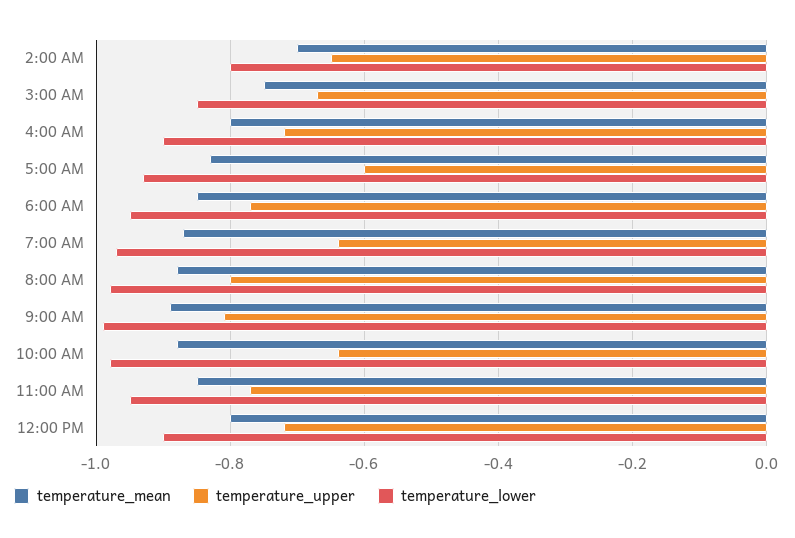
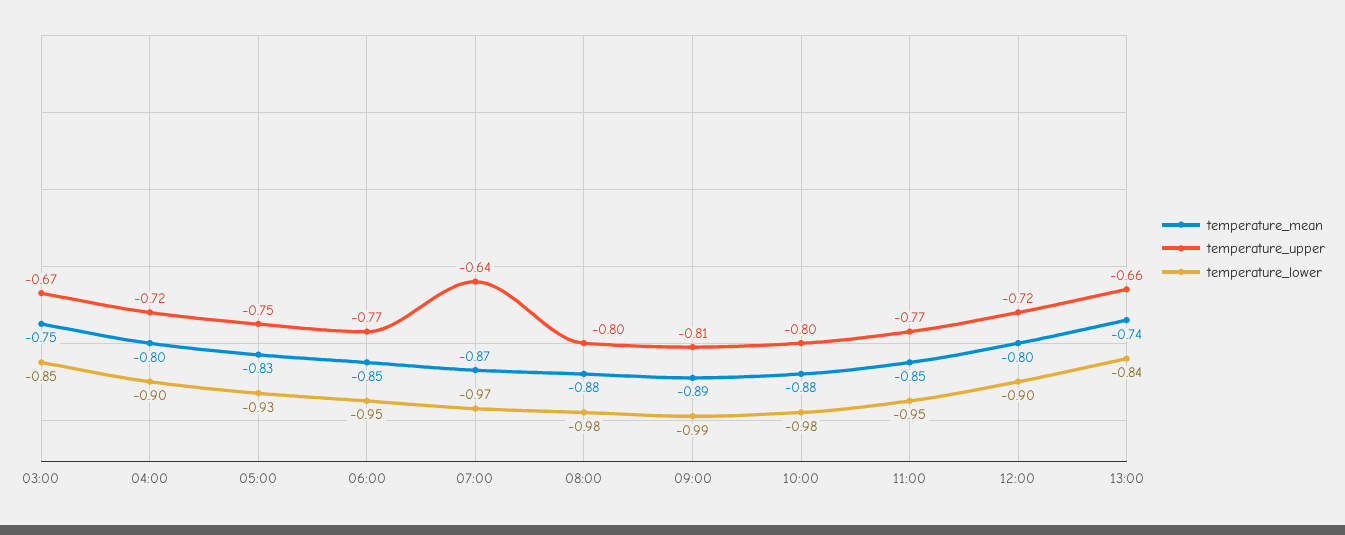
temperature_mean, 2:00 AM: -0.7 -> none
temperature_upper, 2:00 AM: -0.65 -> none
temperature_lower, 2:00 AM: -0.8 -> none
temperature_upper, 5:00 AM: -0.6 -> -0.75
temperature_upper, 10:00 AM: -0.65 -> -0.8
temperature_mean, 13:00: none -> -0.74
temperature_upper, 13:00: none -> -0.66
temperature_lower, 13:00: none -> -0.84

